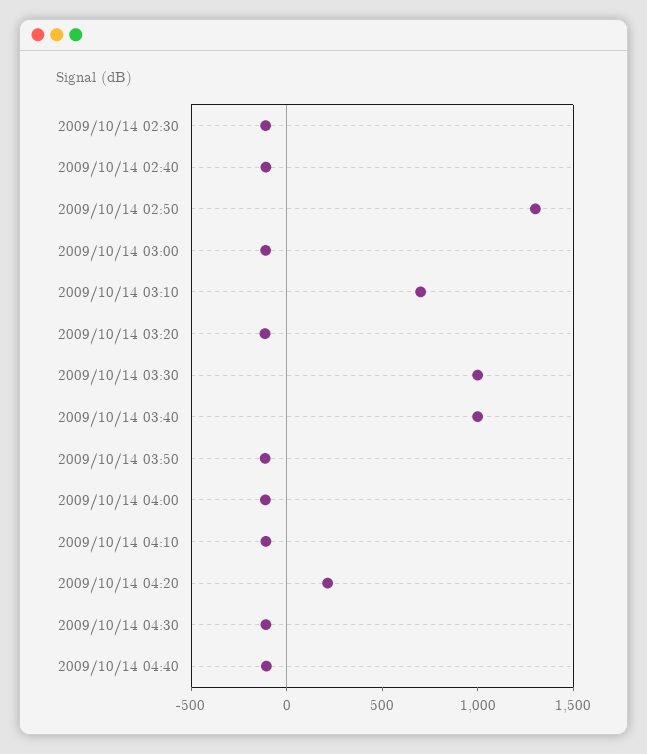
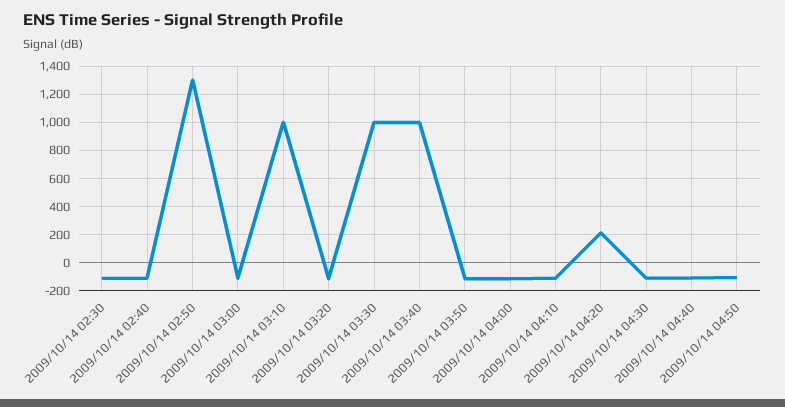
2009/10/14 03:10: 700 -> 1000
2009/10/14 04:50: none -> -100

